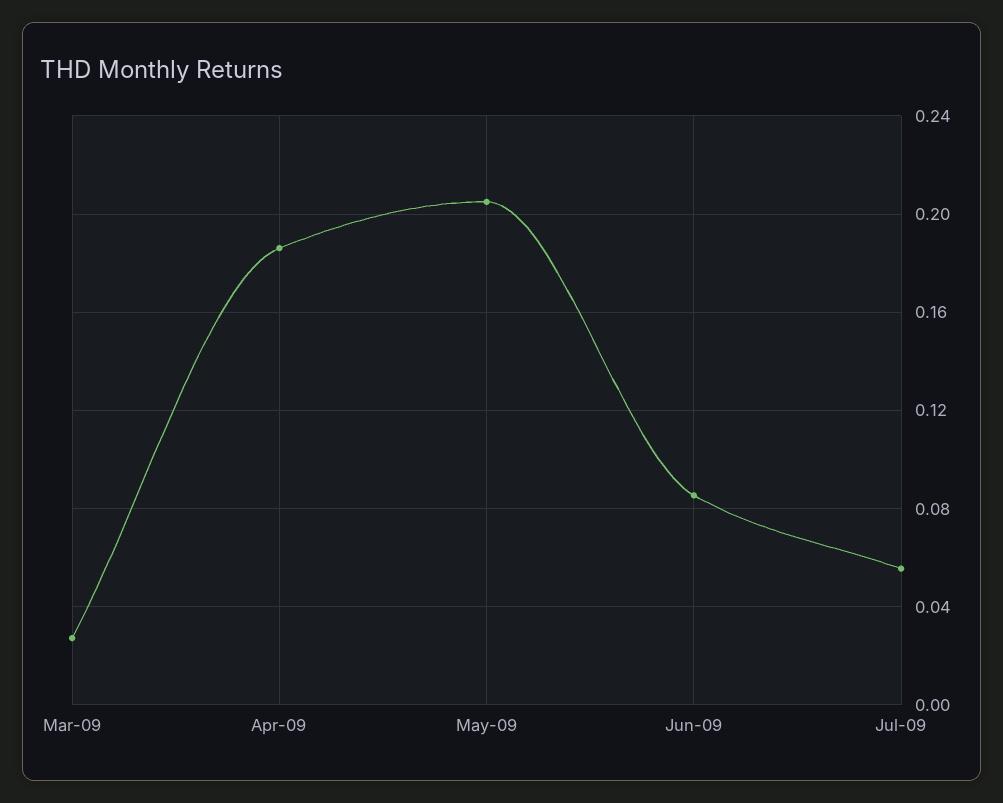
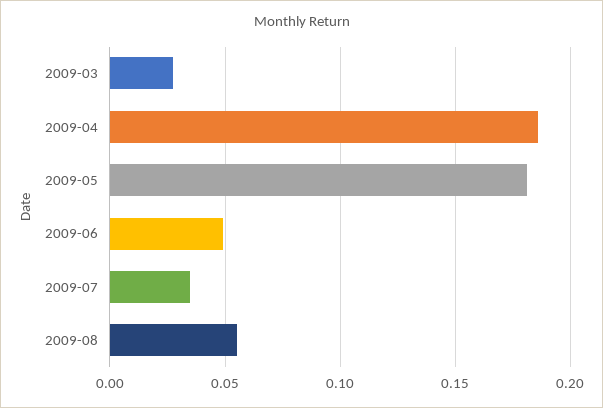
May-09: 0.205 -> 0.18
Jun-09: 0.085 -> 0.05
Jul-09: 0.055 -> 0.035
2009-08: none -> 0.055

